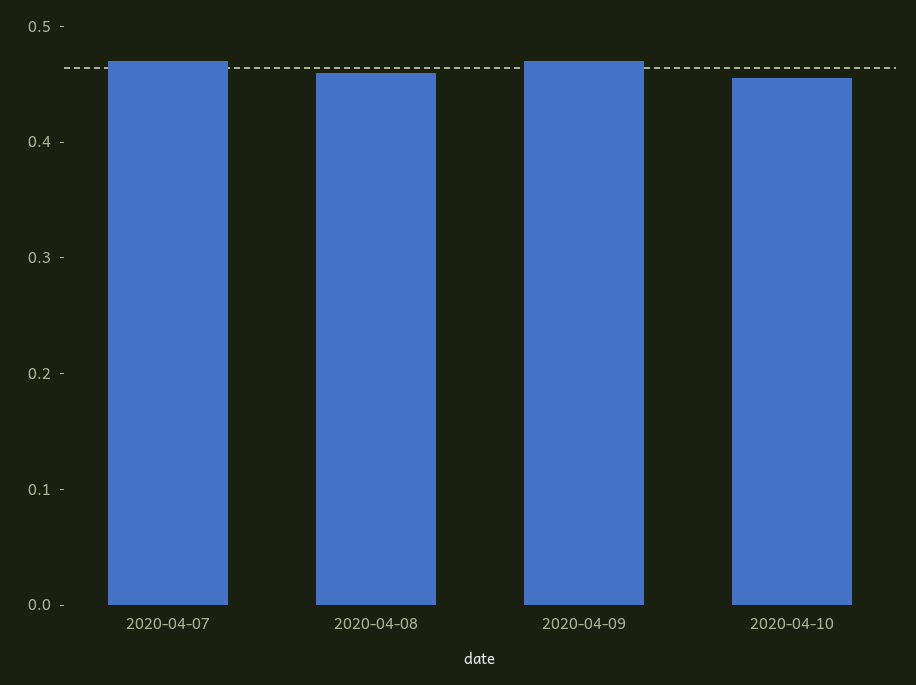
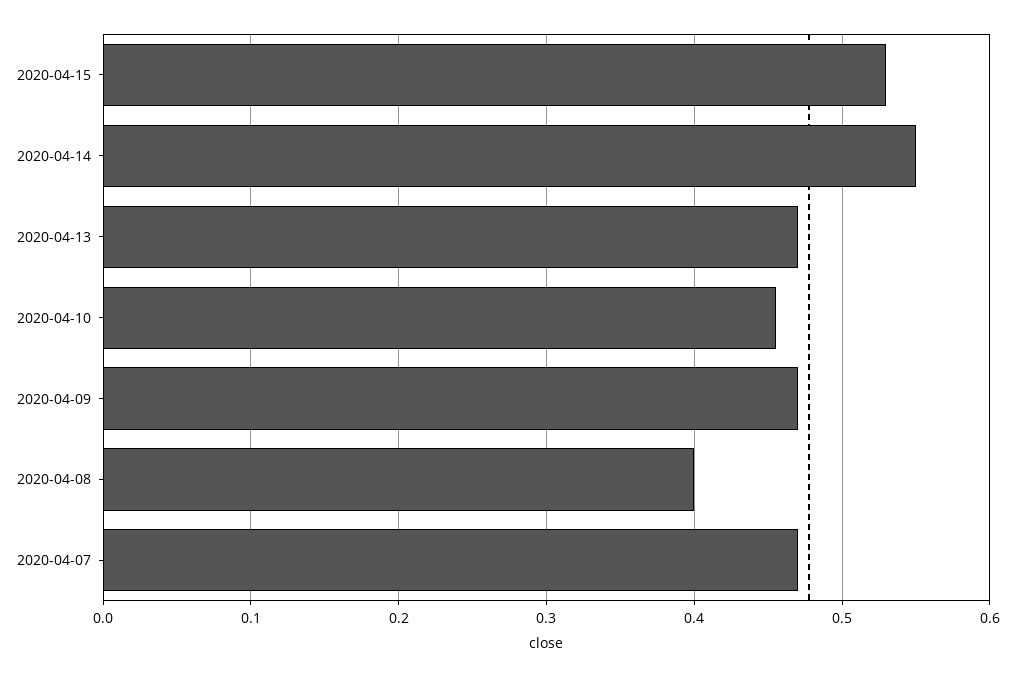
2020-04-08: 0.46 -> 0.4
2020-04-15: none -> 0.53
2020-04-14: none -> 0.55
2020-04-13: none -> 0.47

